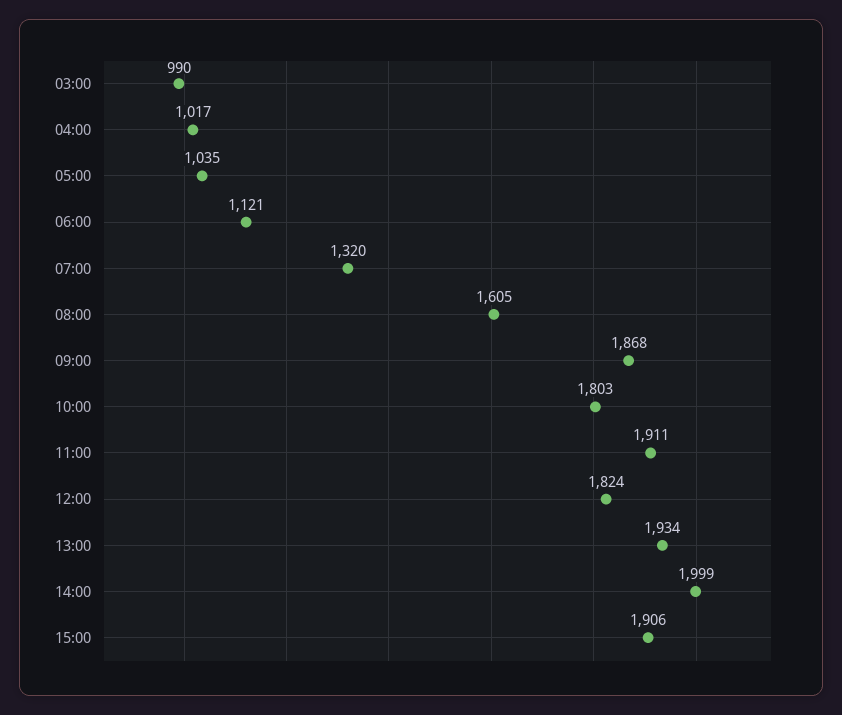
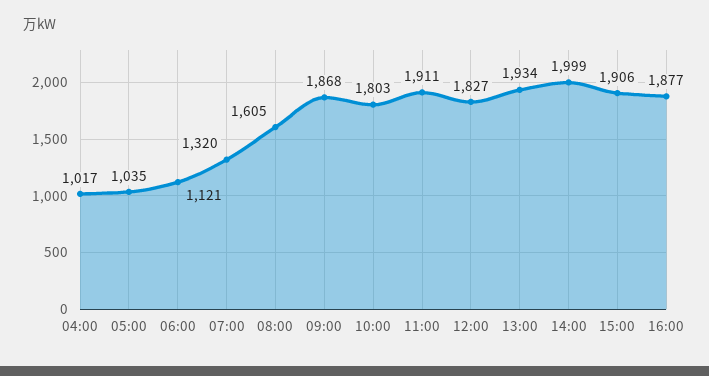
03:00: 990 -> none
12:00: 1824 -> 1827
16:00: none -> 1877

